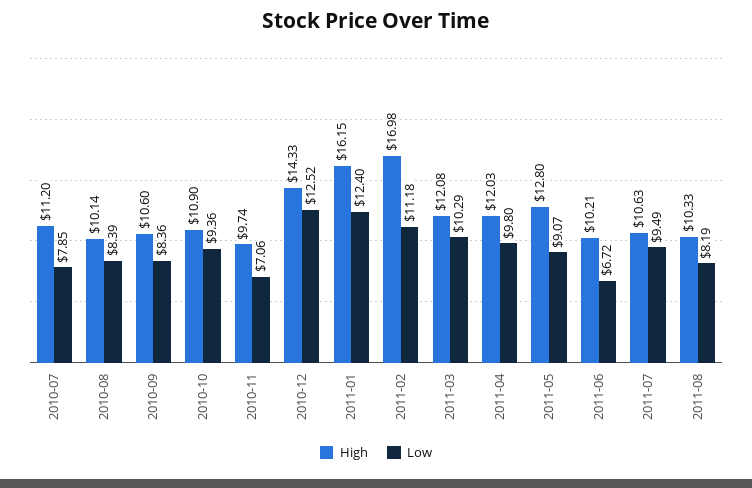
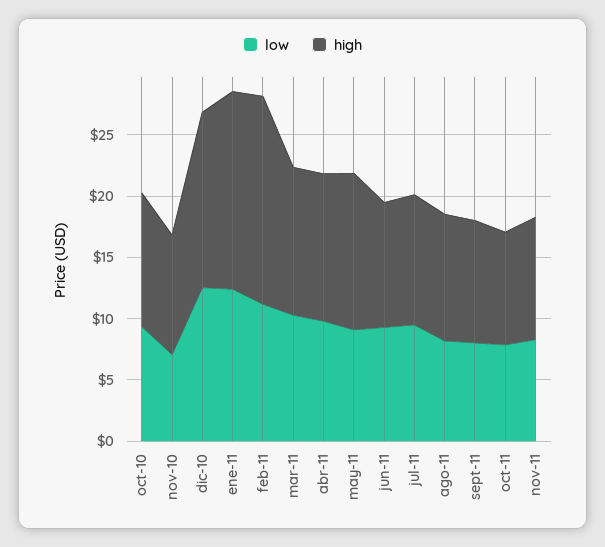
High, 2010-07: 11.2 -> none
Low, 2010-07: 7.85 -> none
High, 2010-08: 10.14 -> none
Low, 2010-08: 8.39 -> none
High, 2010-09: 10.6 -> none
Low, 2010-09: 8.36 -> none
Low, 2011-06: 6.72 -> 9
Low, sept-11: none -> 8
High, sept-11: none -> 10
Low, oct-11: none -> 8
High, oct-11: none -> 9
Low, nov-11: none -> 8
High, nov-11: none -> 10

